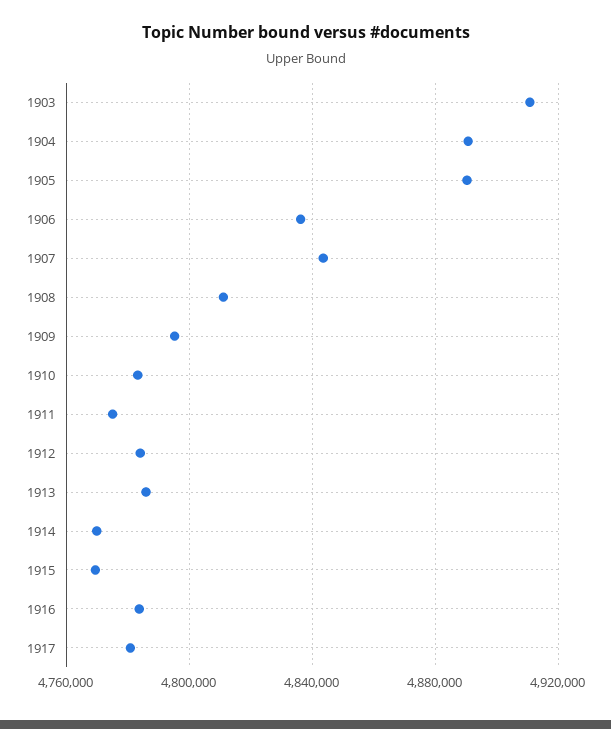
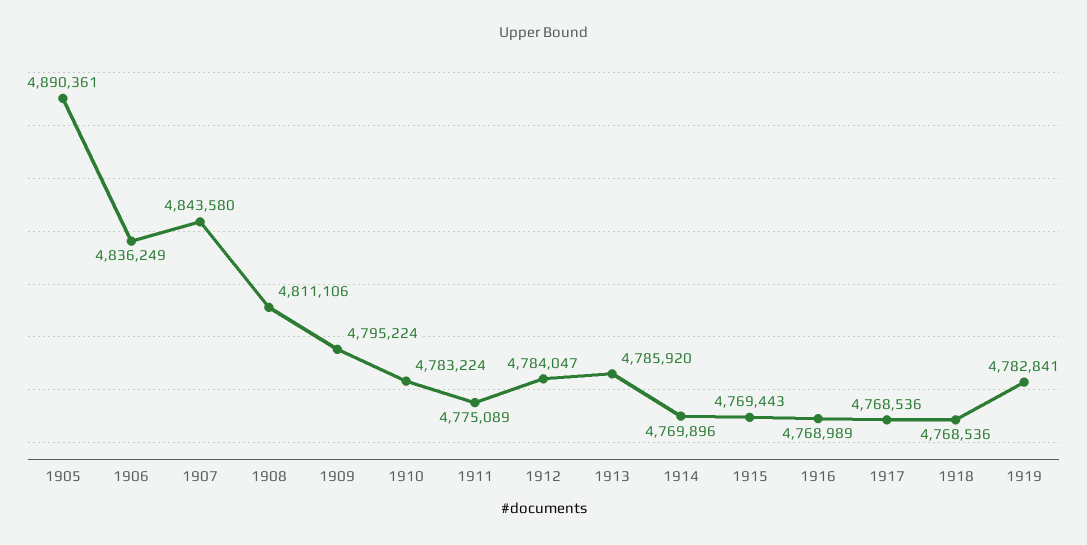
1903: 4910000 -> none
1904: 4890000 -> none
1916: 4785000 -> 4768989
1917: 4780000 -> 4768536
1918: none -> 4768536
1919: none -> 4782841

